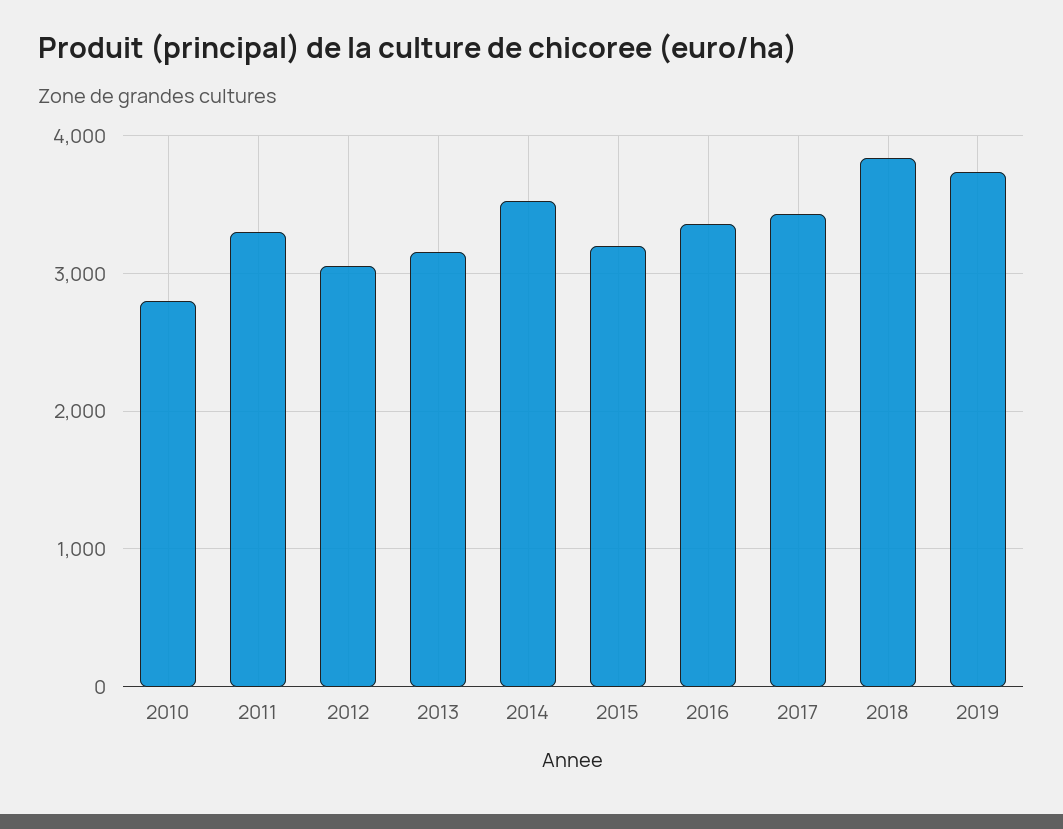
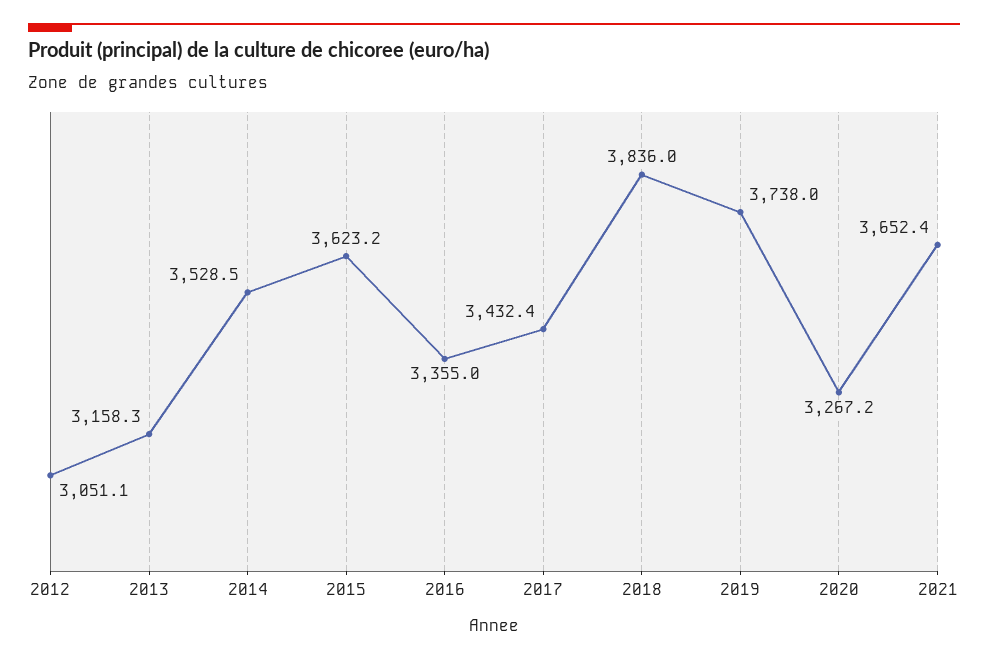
2010: 2800 -> none
2011: 3300 -> none
2015: 3200 -> 3623.2
2020: none -> 3267.2
2021: none -> 3652.4

